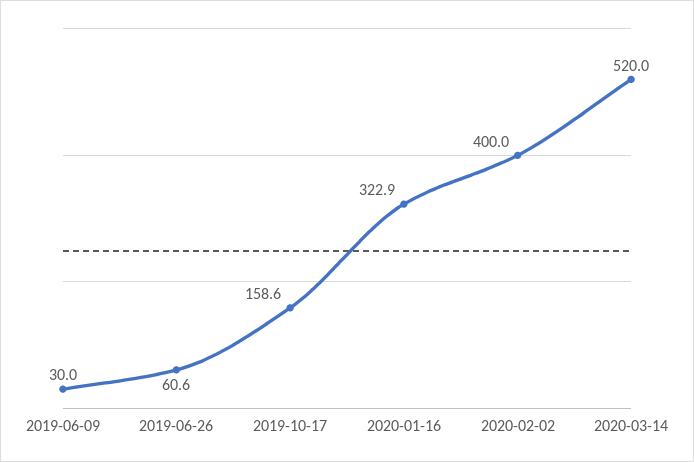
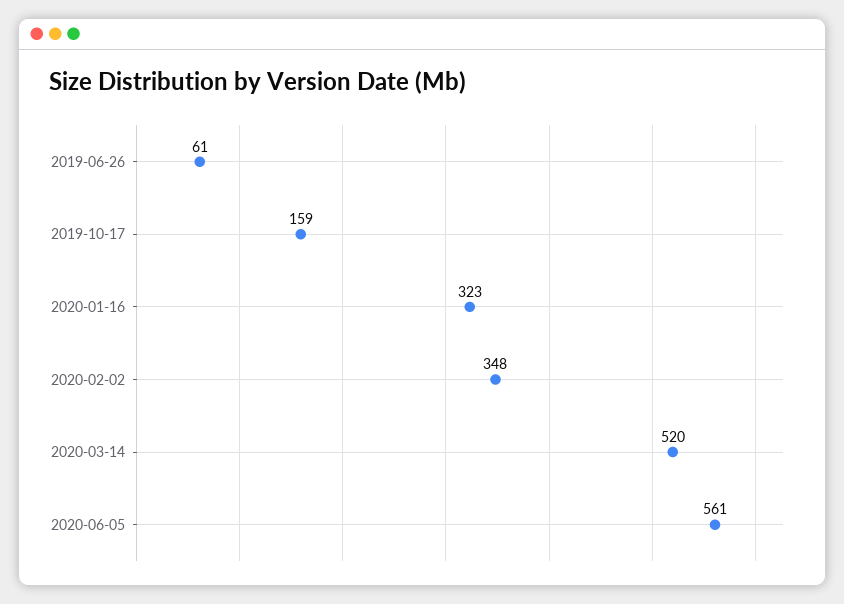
2019-06-09: 30 -> none
2020-02-02: 400 -> 348
2020-06-05: none -> 561

